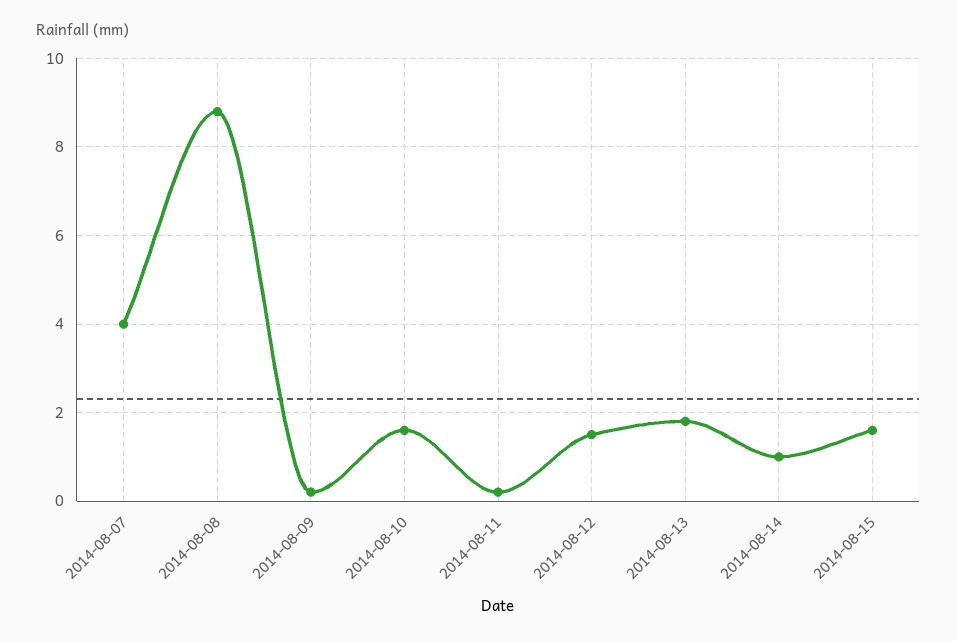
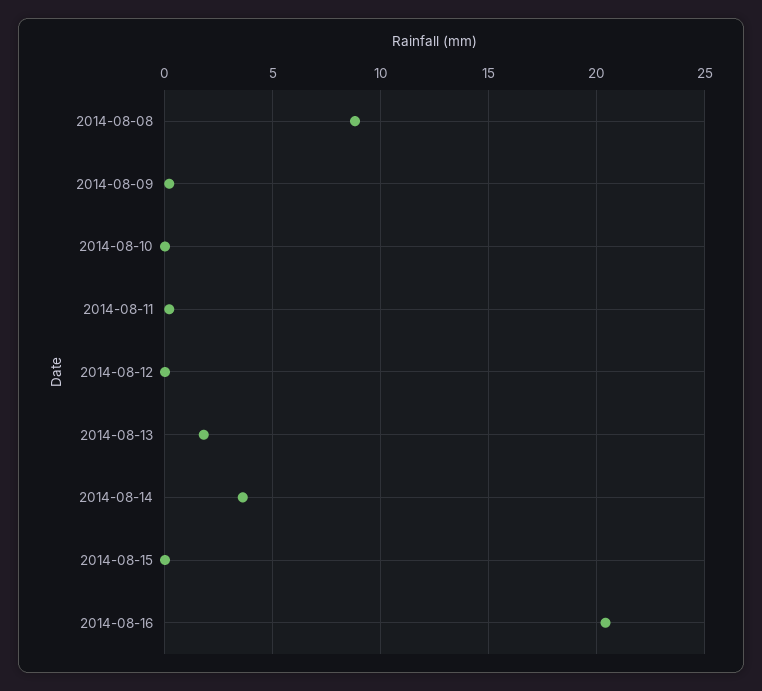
2014-08-07: 4 -> none
2014-08-10: 1.5 -> 0
2014-08-12: 1.5 -> 0
2014-08-14: 1 -> 3.5
2014-08-15: 1.5 -> 0
2014-08-16: none -> 20.5

